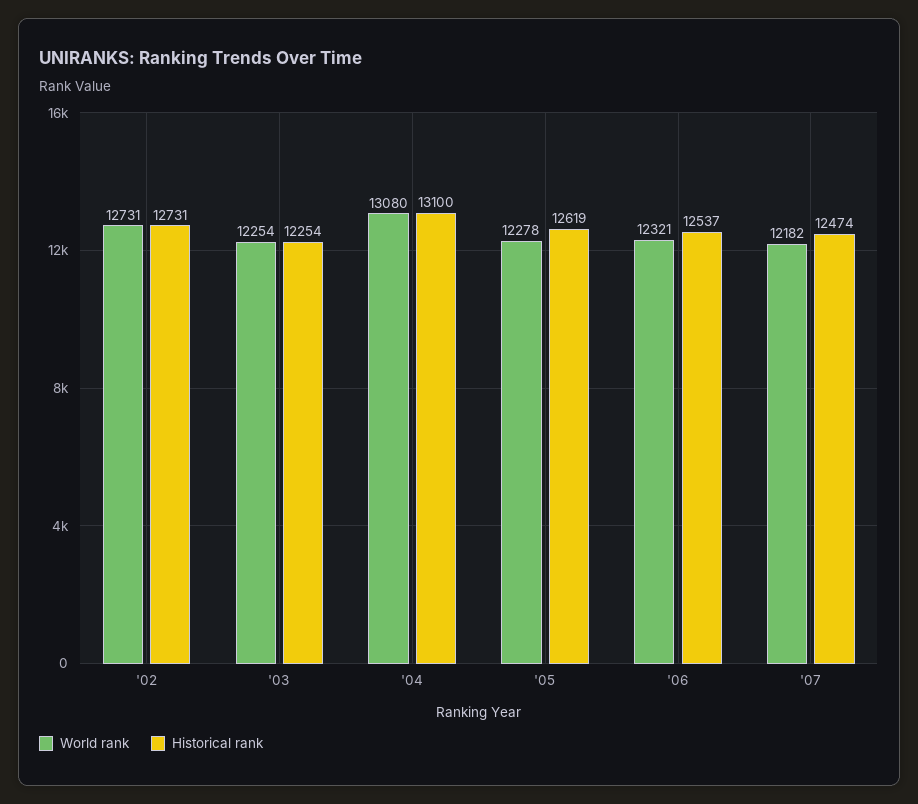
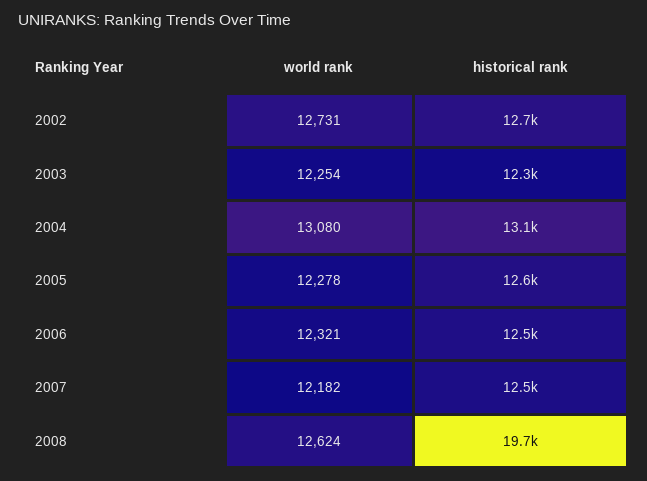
World rank, 2008: none -> 12624
Historical rank, 2008: none -> 19700

